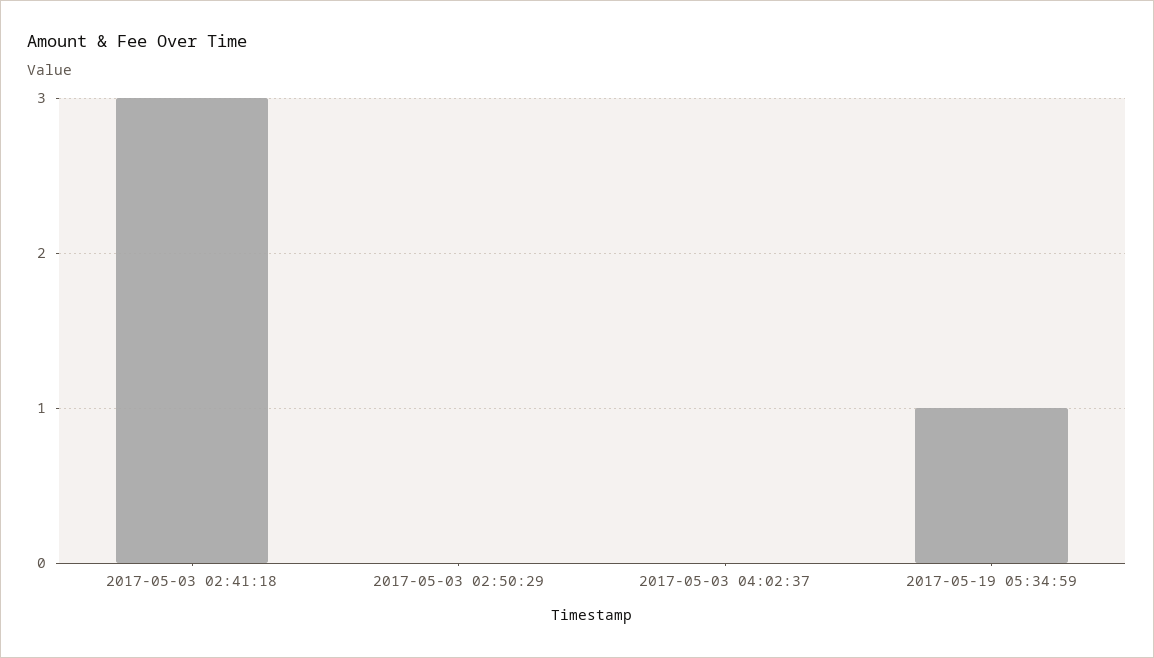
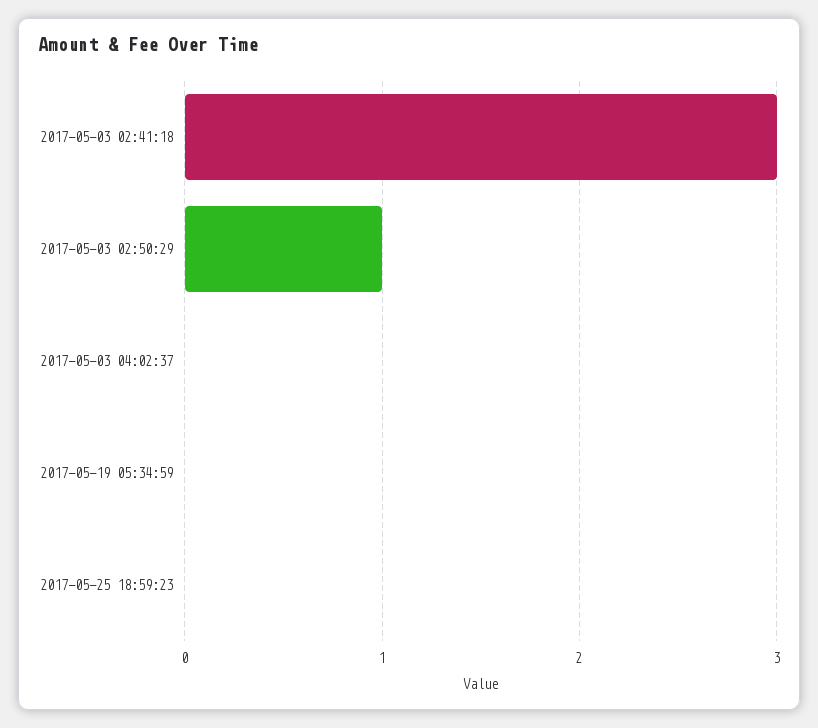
2017-05-03 02:50:29: 0 -> 1
2017-05-19 05:34:59: 1 -> 0
2017-05-25 18:59:23: none -> 0

